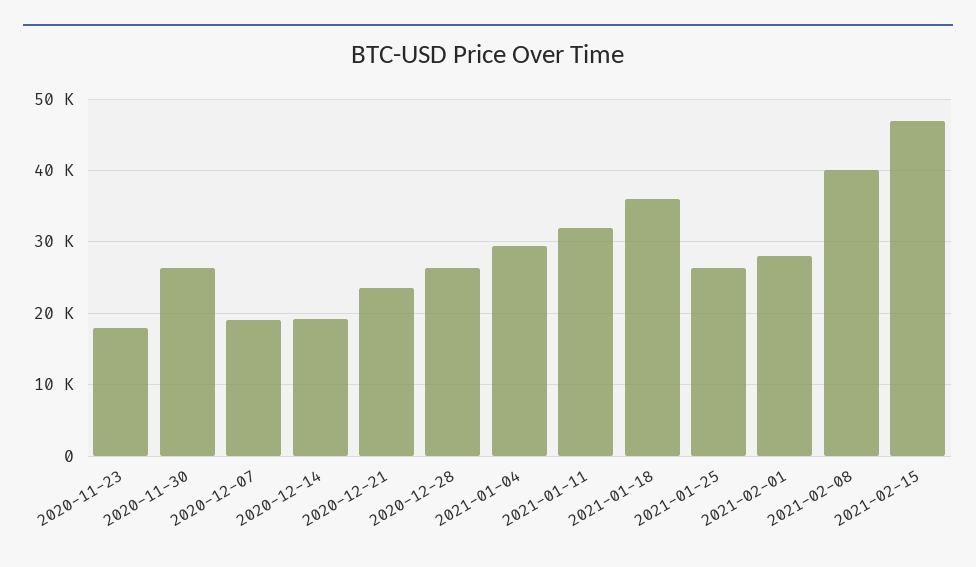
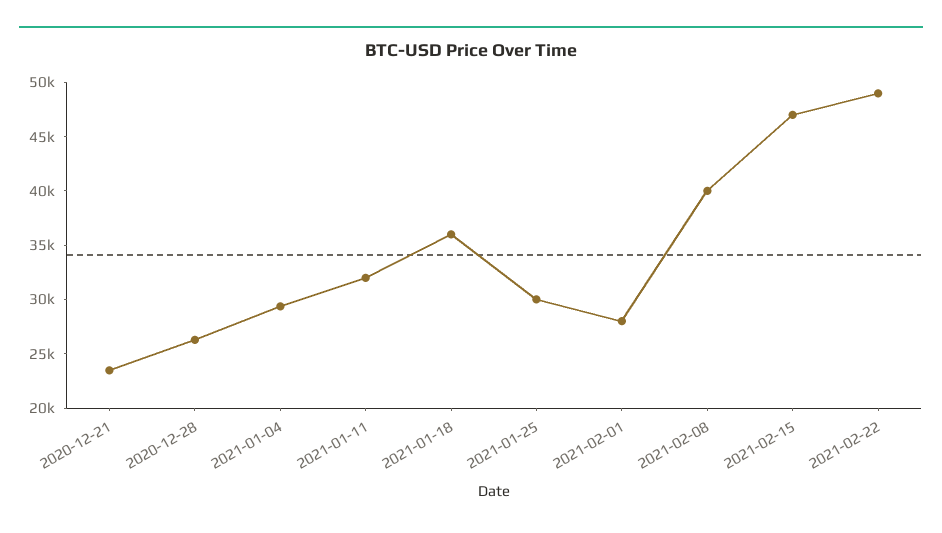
2020-11-23: 18000 -> none
2020-11-30: 26000 -> none
2020-12-07: 19000 -> none
2020-12-14: 19000 -> none
2021-01-25: 26000 -> 30000
2021-02-22: none -> 49000

